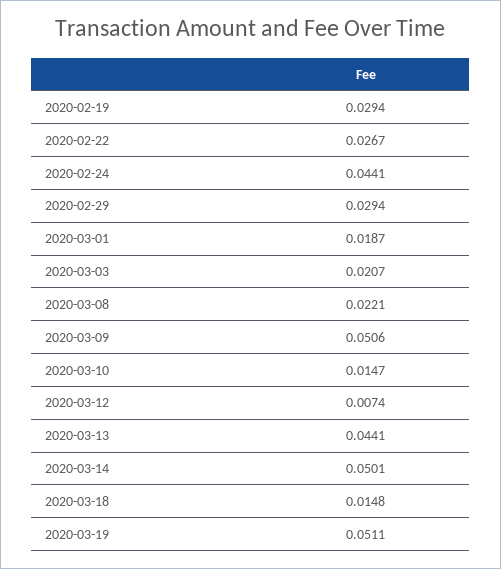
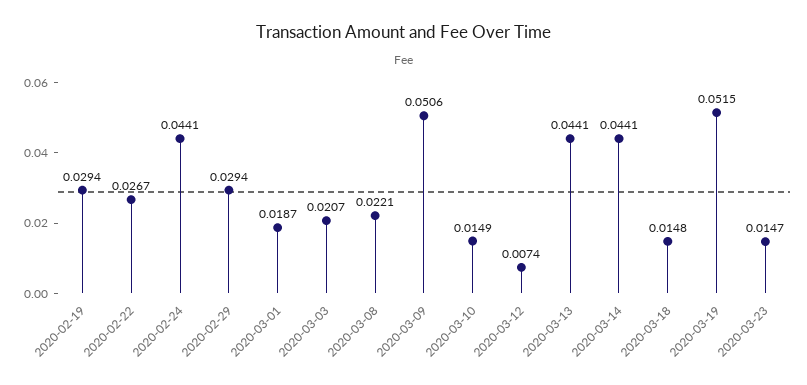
2020-03-10: 0.0147 -> 0.0149
2020-03-14: 0.0501 -> 0.0441
2020-03-19: 0.0511 -> 0.0515
2020-03-23: none -> 0.0147

